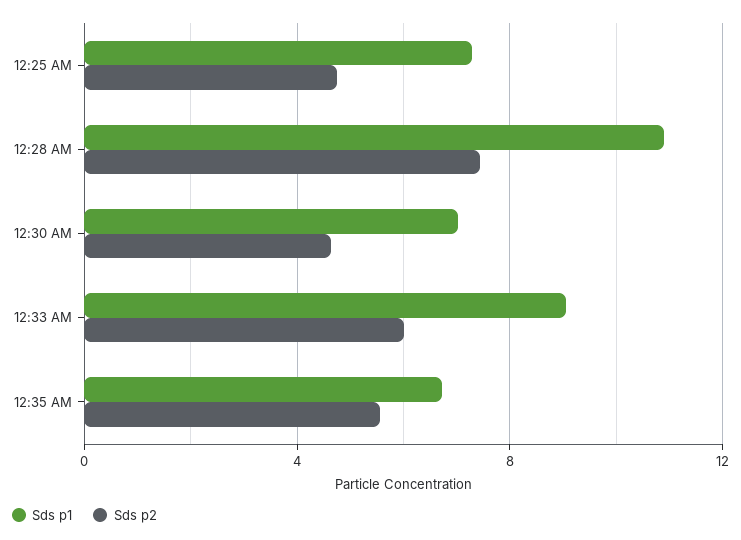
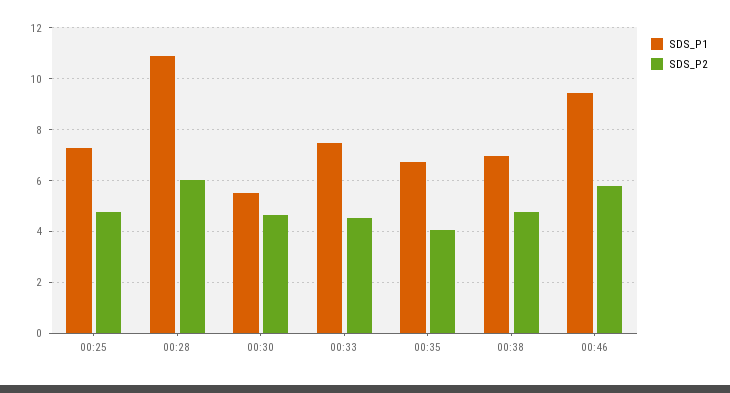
Sds p2, 12:28 AM: 7.5 -> 6
Sds p1, 12:30 AM: 7 -> 5.5
Sds p1, 12:33 AM: 9 -> 7.5
Sds p2, 12:33 AM: 6 -> 4.5
Sds p2, 12:35 AM: 5.5 -> 4
Sds p1, 00:38: none -> 7
Sds p2, 00:38: none -> 4.75
Sds p1, 00:46: none -> 9.5
Sds p2, 00:46: none -> 5.75

